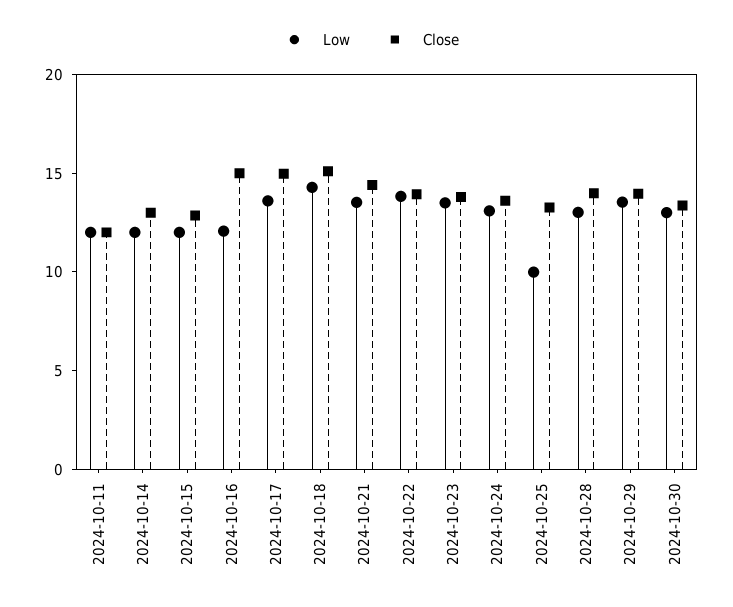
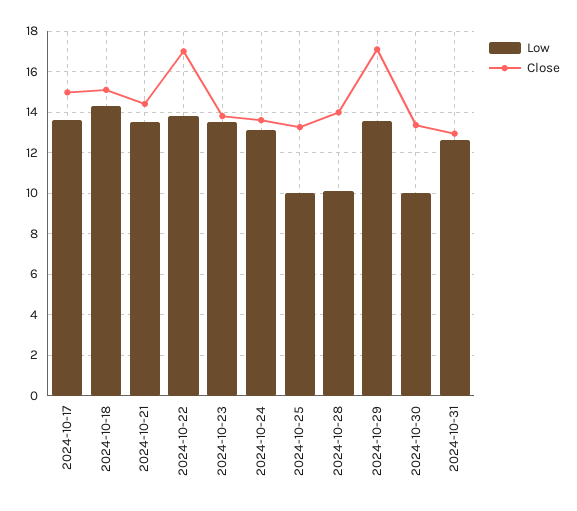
Low, 2024-10-11: 12 -> none
Close, 2024-10-11: 12 -> none
Low, 2024-10-14: 12 -> none
Close, 2024-10-14: 13 -> none
Low, 2024-10-15: 12 -> none
Close, 2024-10-15: 13 -> none
Low, 2024-10-16: 12 -> none
Close, 2024-10-16: 15 -> none
Close, 2024-10-22: 14 -> 17
Low, 2024-10-28: 13 -> 10
Close, 2024-10-29: 14 -> 17
Low, 2024-10-30: 13 -> 10
Low, 2024-10-31: none -> 12.5
Close, 2024-10-31: none -> 13

